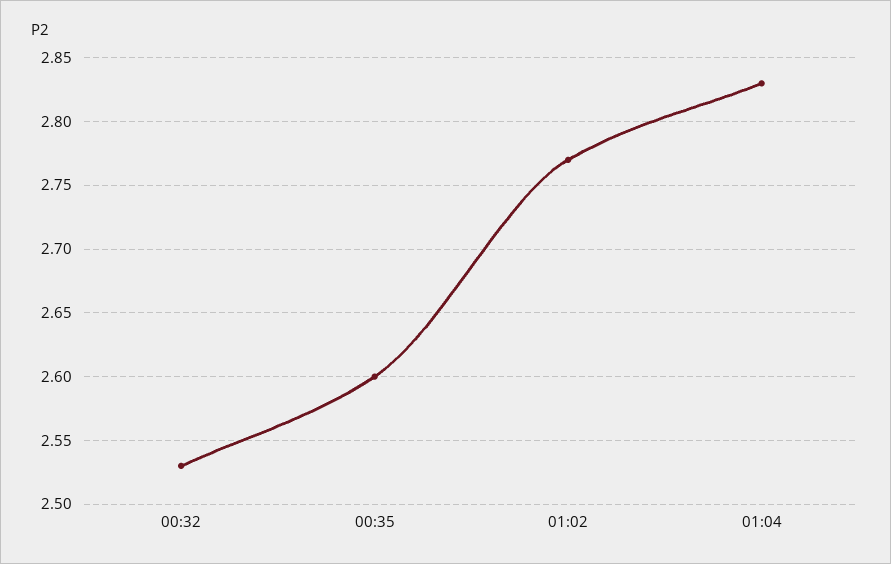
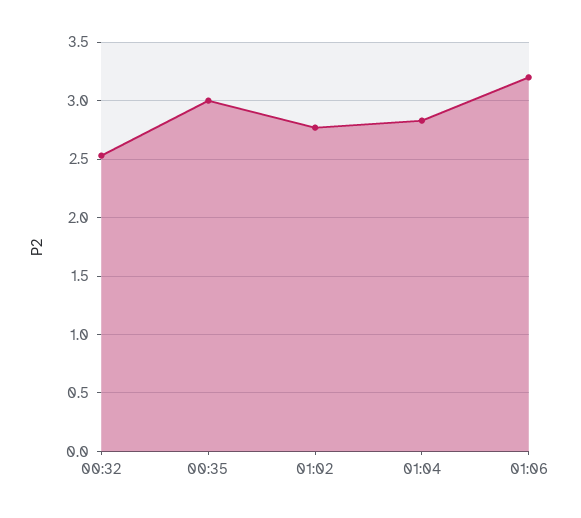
00:35: 2.6 -> 3
01:06: none -> 3.2

